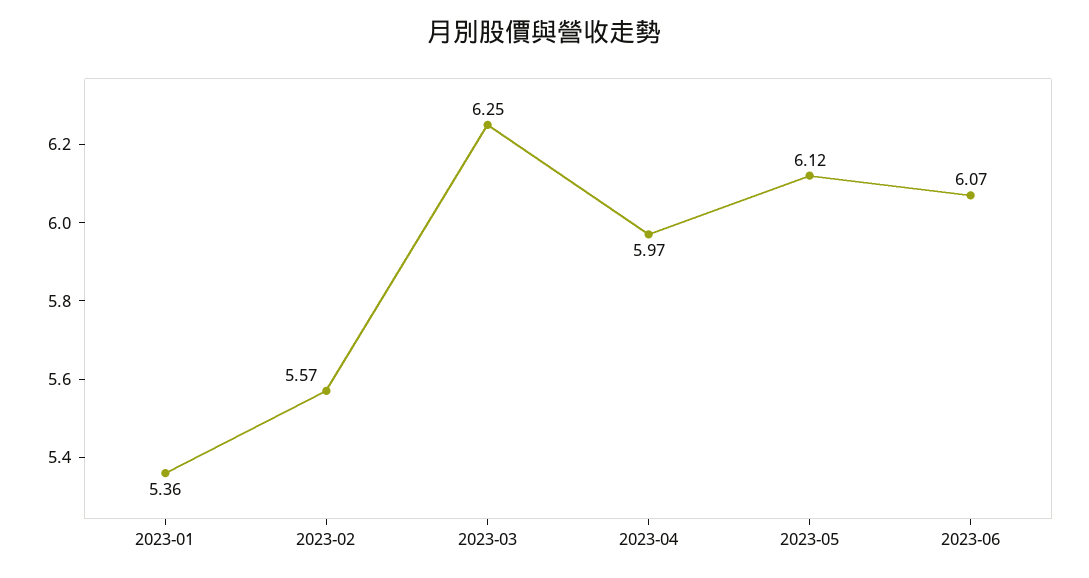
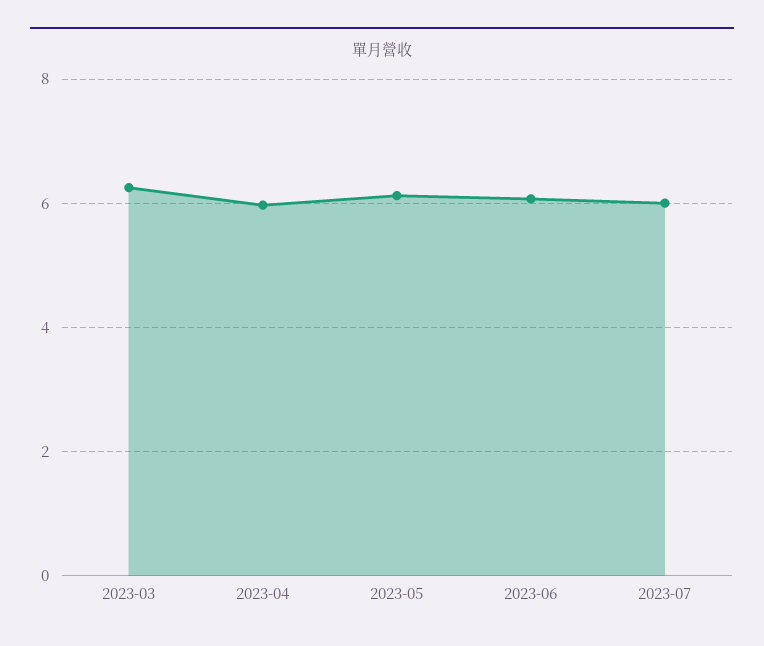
2023-01: 5.36 -> none
2023-02: 5.57 -> none
2023-07: none -> 6

